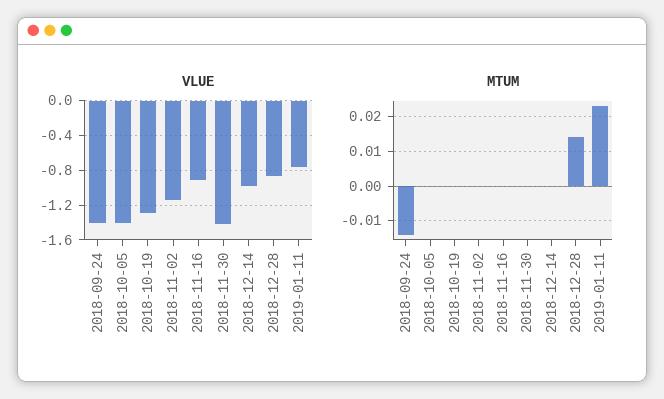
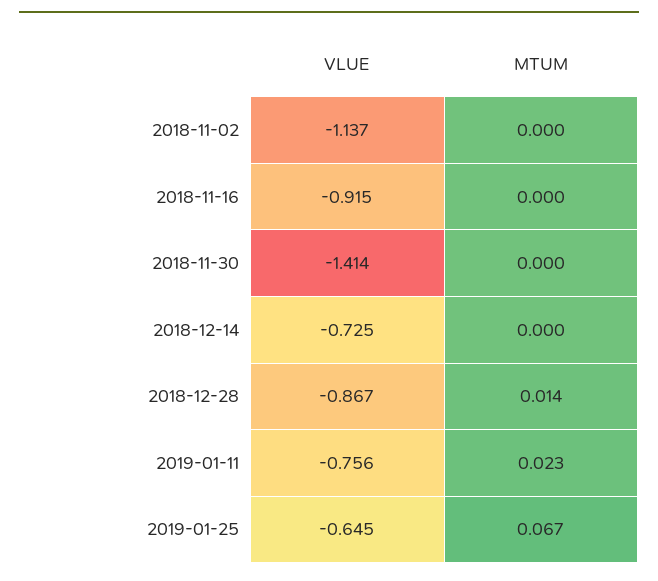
VLUE, 2018-09-24: -1.4 -> none
VLUE, 2018-10-05: -1.4 -> none
VLUE, 2018-10-19: -1.3 -> none
VLUE, 2018-12-14: -1 -> -0.725
MTUM, 2018-09-24: -0.015 -> none
MTUM, 2018-10-05: 0 -> none
MTUM, 2018-10-19: 0 -> none
VLUE, 2019-01-25: none -> -0.645
MTUM, 2019-01-25: none -> 0.067

